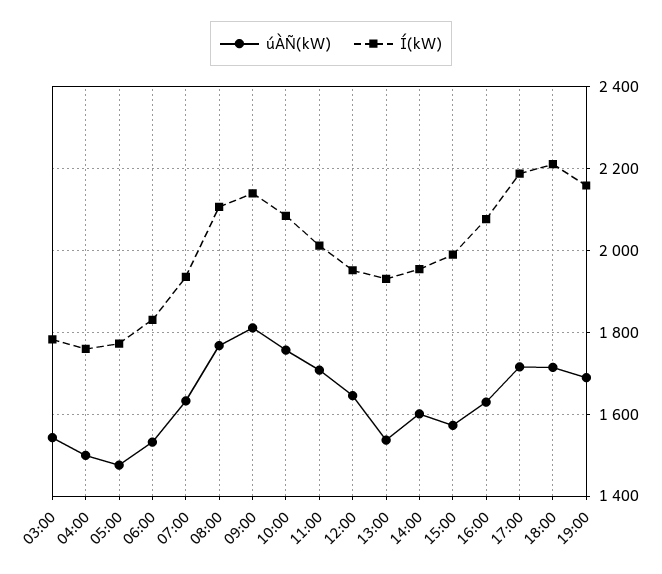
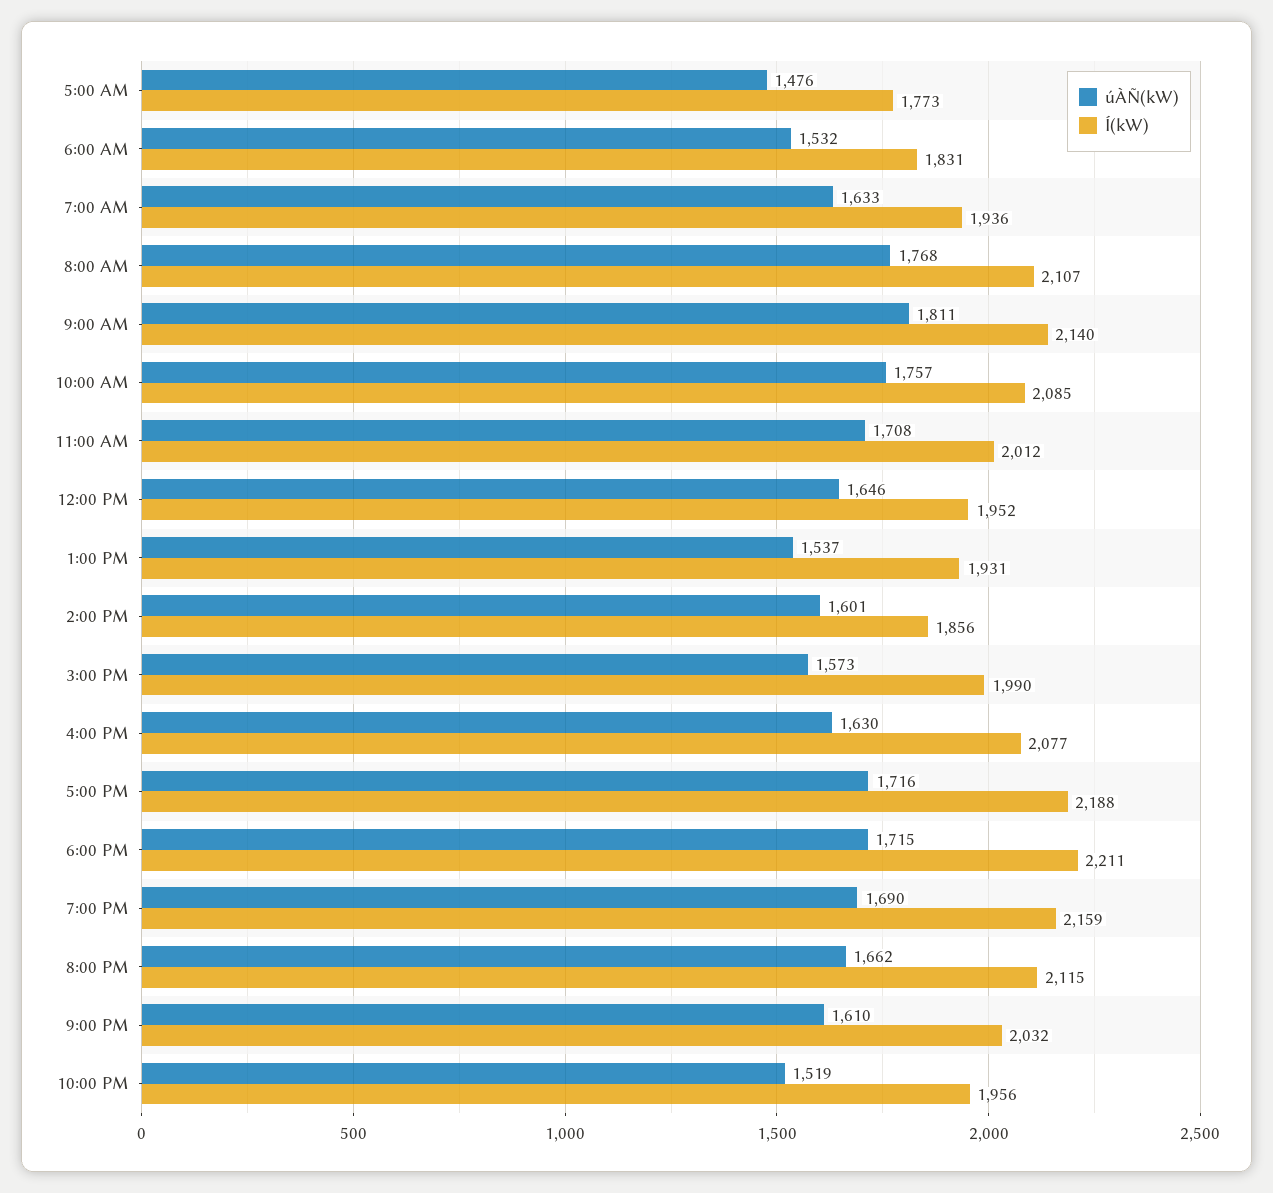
úÀÑ(kW), 03:00: 1540 -> none
Í(kW), 03:00: 1780 -> none
úÀÑ(kW), 04:00: 1500 -> none
Í(kW), 04:00: 1760 -> none
Í(kW), 14:00: 1960 -> 1856
úÀÑ(kW), 8:00 PM: none -> 1662
Í(kW), 8:00 PM: none -> 2115
úÀÑ(kW), 9:00 PM: none -> 1610
Í(kW), 9:00 PM: none -> 2032
úÀÑ(kW), 10:00 PM: none -> 1519
Í(kW), 10:00 PM: none -> 1956

